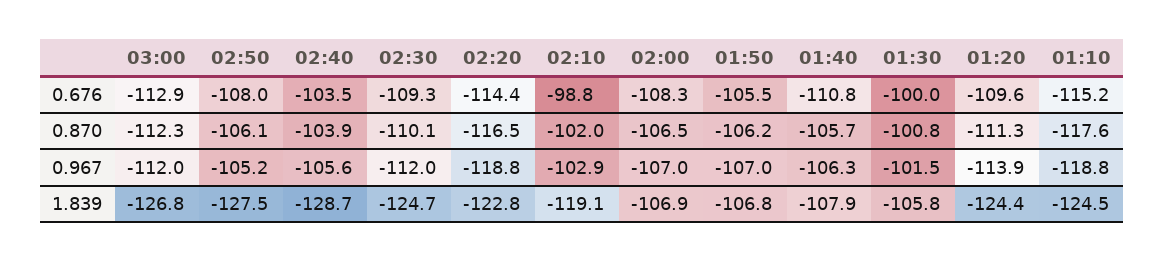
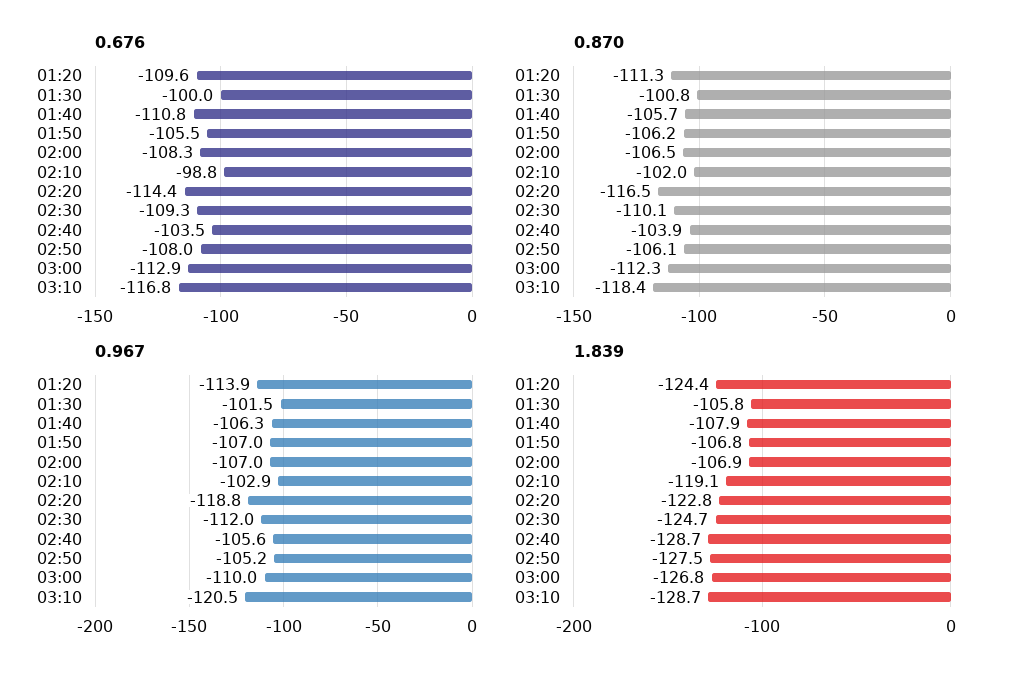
0.676, 01:10: -115.2 -> none
0.870, 01:10: -117.6 -> none
0.967, 03:00: -112 -> -110
0.967, 01:10: -118.8 -> none
1.839, 01:10: -124.5 -> none
0.676, 03:10: none -> -116.8
0.870, 03:10: none -> -118.4
0.967, 03:10: none -> -120.5
1.839, 03:10: none -> -128.7

